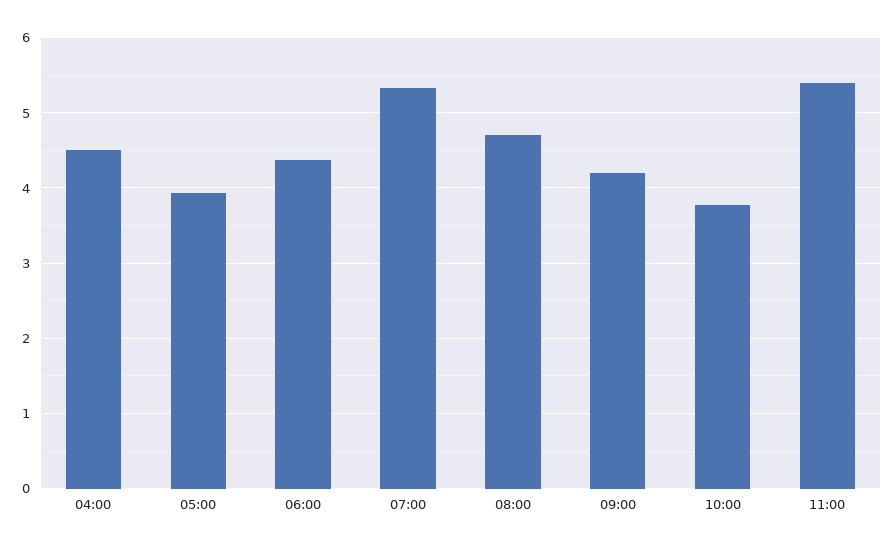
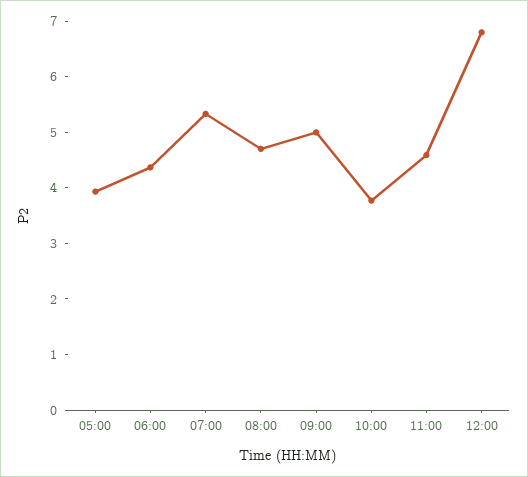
04:00: 4.5 -> none
09:00: 4.2 -> 5
11:00: 5.4 -> 4.6
12:00: none -> 6.8

